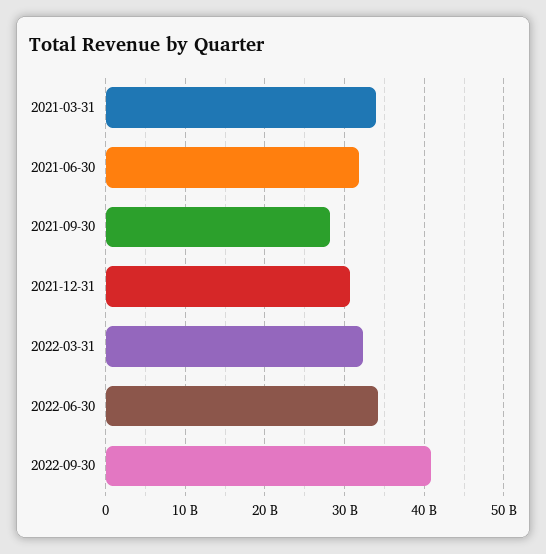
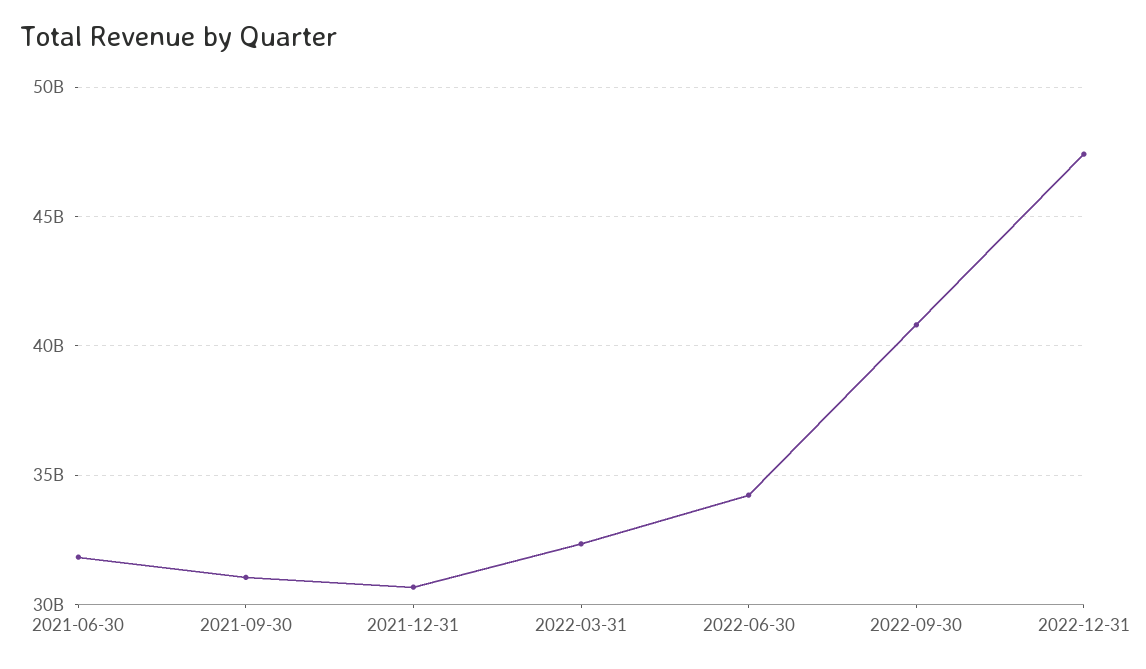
2021-03-31: 34000000000 -> none
2021-09-30: 28000000000 -> 31000000000
2022-12-31: none -> 47500000000

